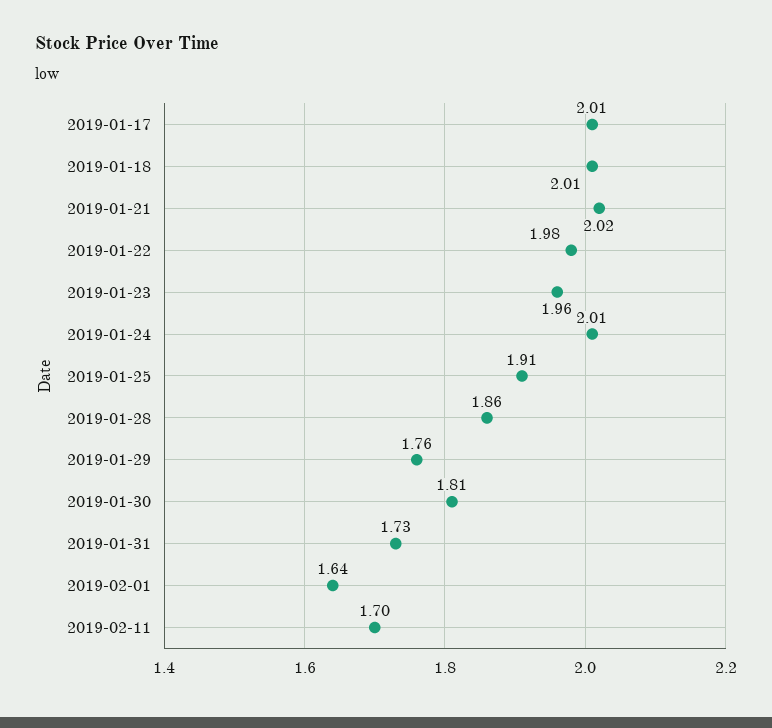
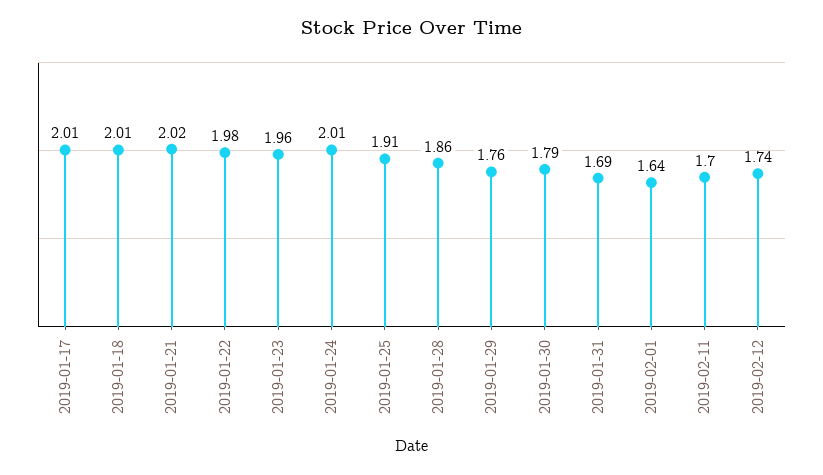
2019-01-30: 1.81 -> 1.79
2019-01-31: 1.73 -> 1.69
2019-02-12: none -> 1.74

